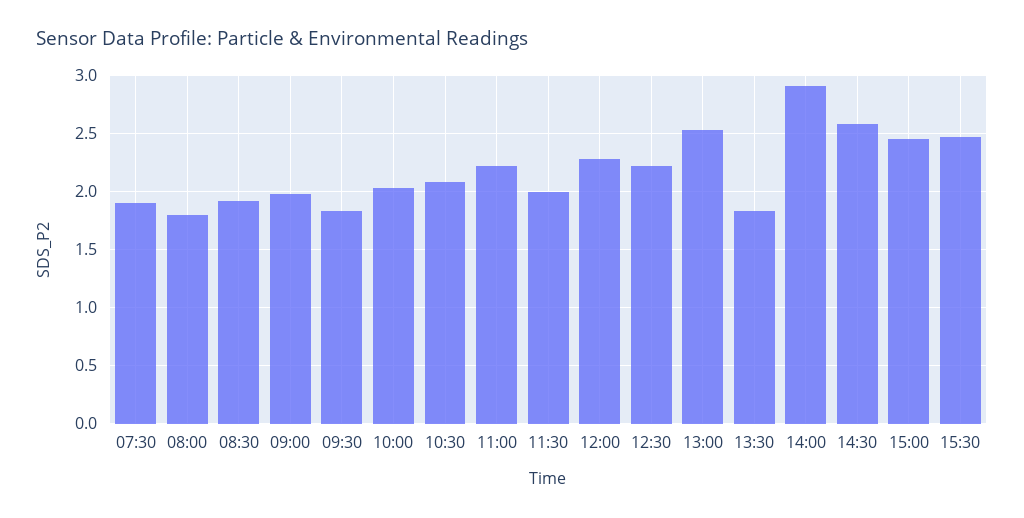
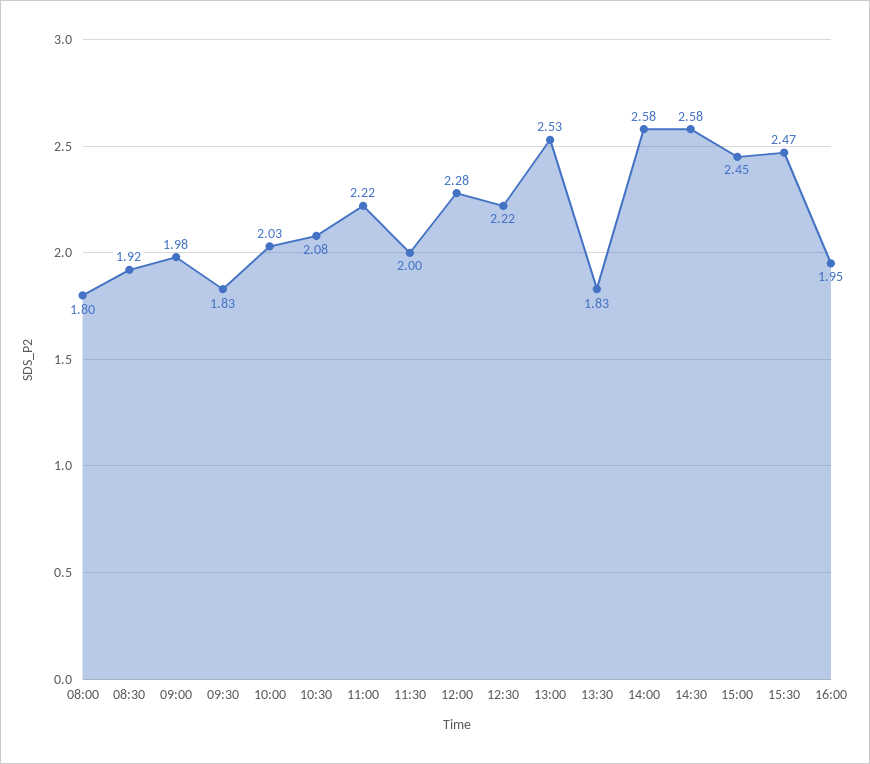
07:30: 1.9 -> none
14:00: 2.9 -> 2.58
16:00: none -> 1.95

